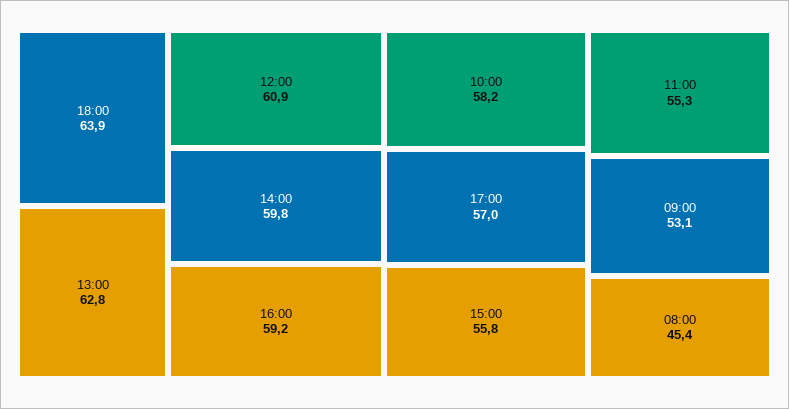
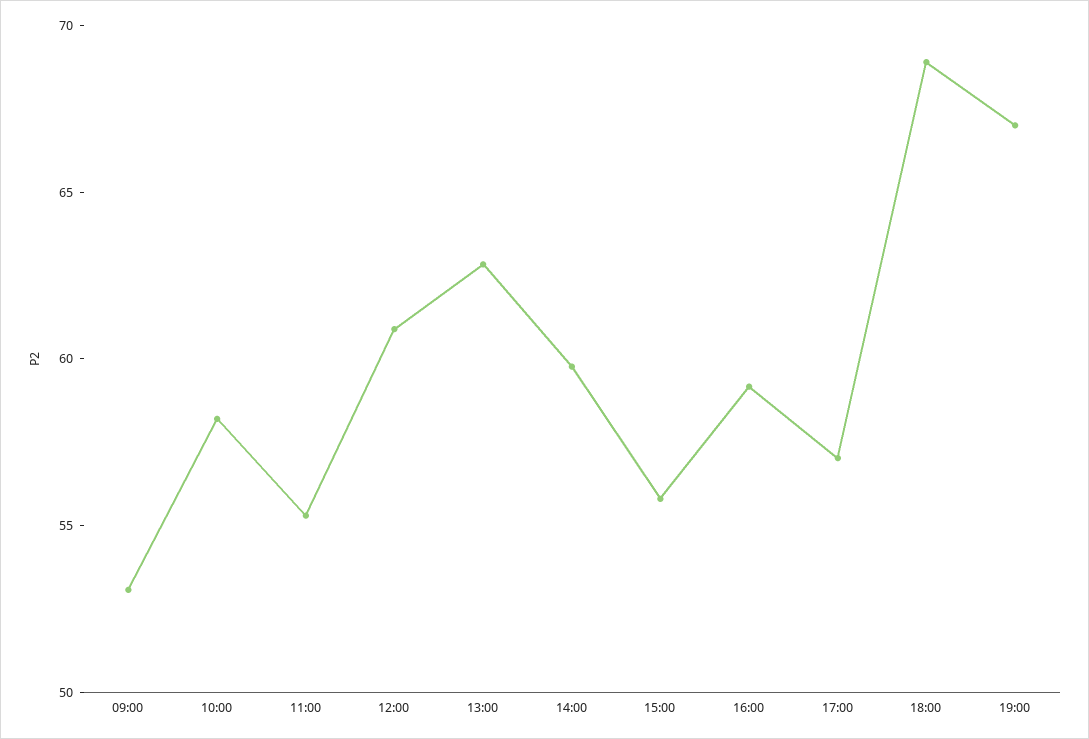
18:00: 63.9 -> 69
08:00: 45.4 -> none
19:00: none -> 67

